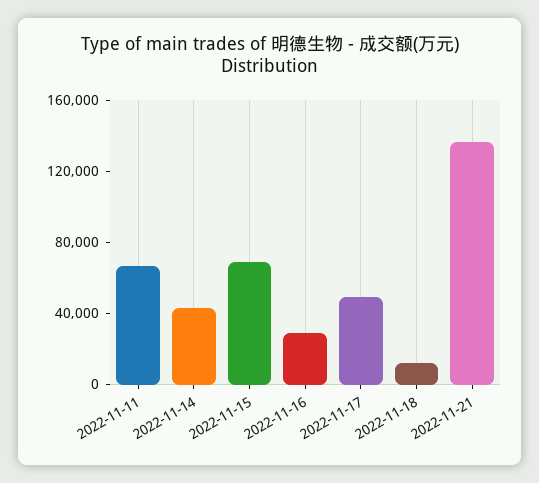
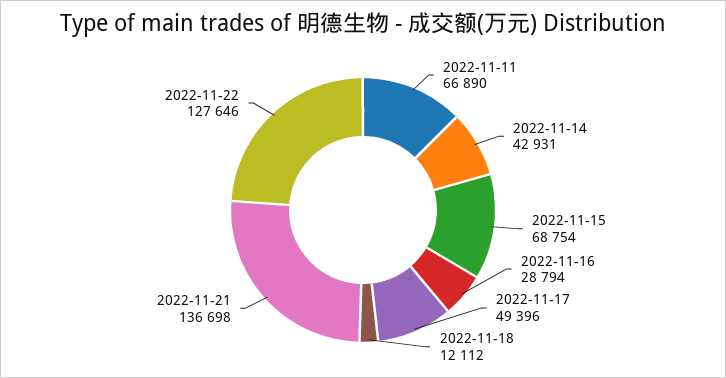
2022-11-22: none -> 127646

